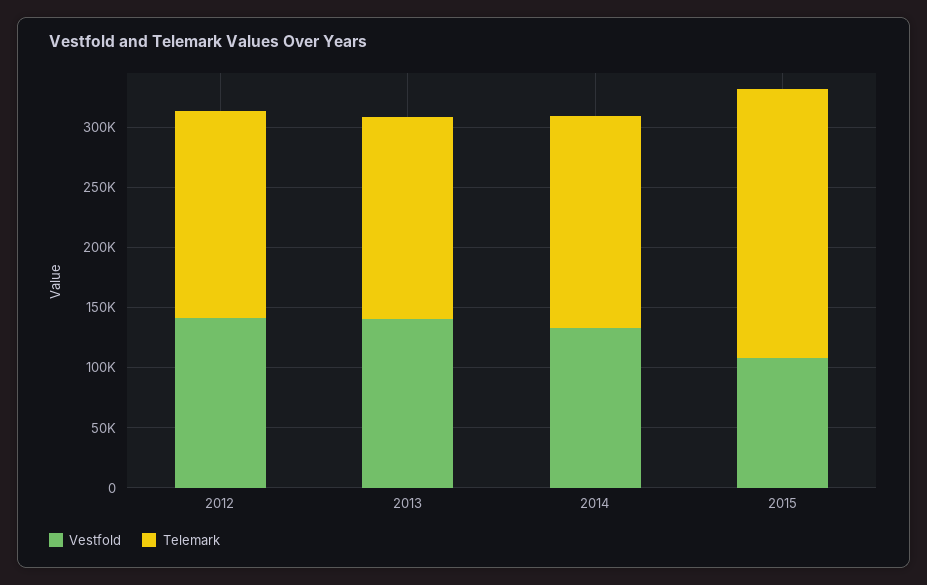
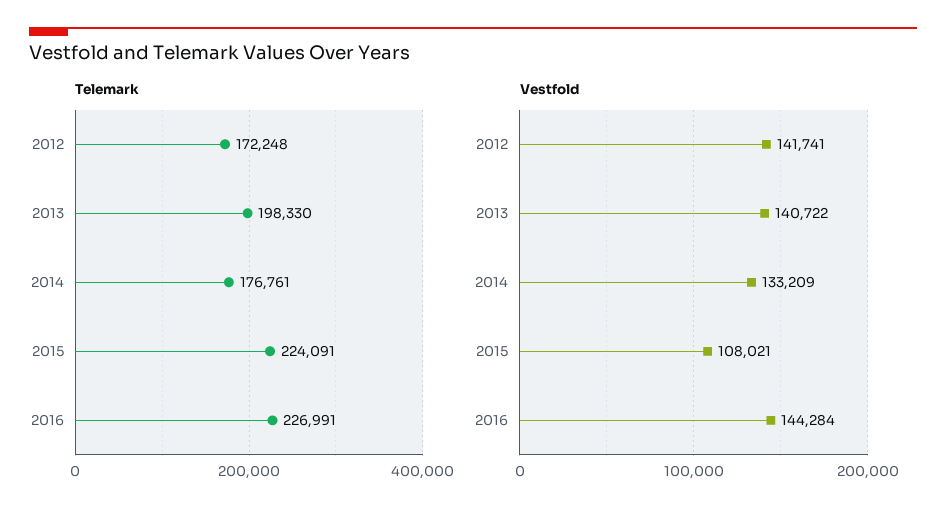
Telemark, 2013: 170000 -> 198330
Telemark, 2016: none -> 226991
Vestfold, 2016: none -> 144284

